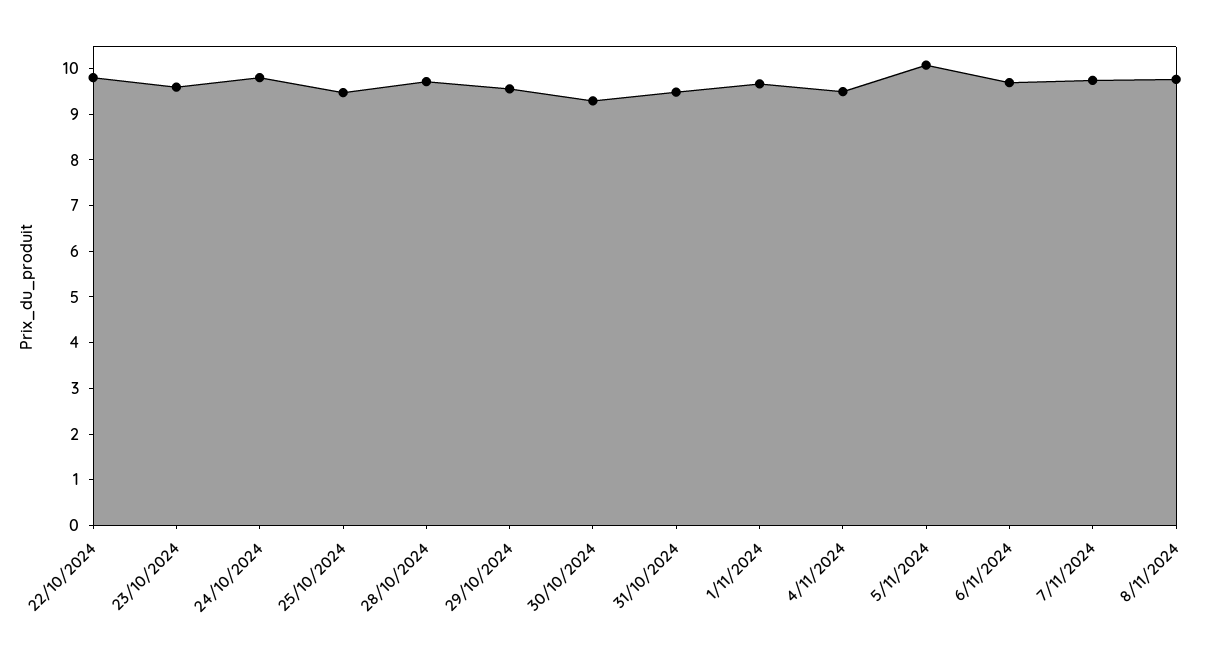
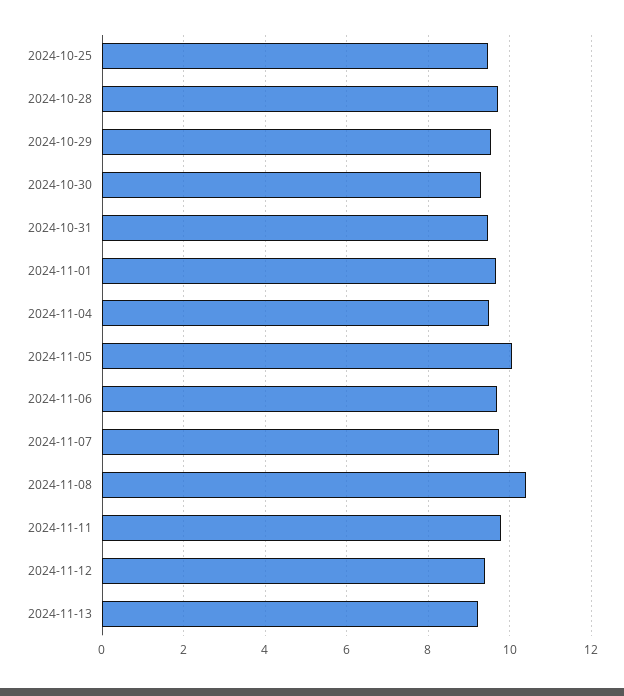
22/10/2024: 9.8 -> none
23/10/2024: 9.6 -> none
24/10/2024: 9.8 -> none
8/11/2024: 9.8 -> 10.4
2024-11-11: none -> 9.8
2024-11-12: none -> 9.4
2024-11-13: none -> 9.2

